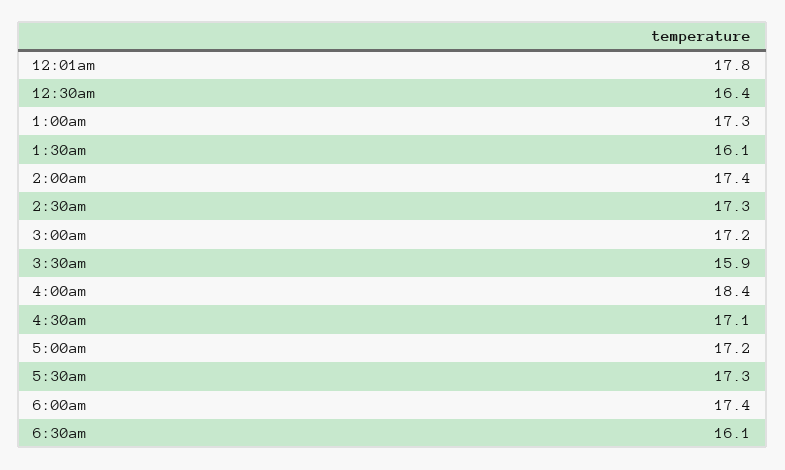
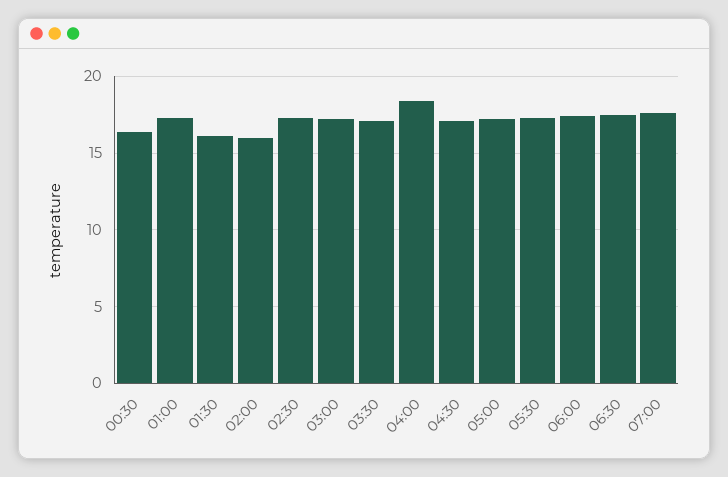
12:01am: 17.8 -> none
2:00am: 17.4 -> 16
3:30am: 15.9 -> 17
6:30am: 16.1 -> 17.5
07:00: none -> 17.5

